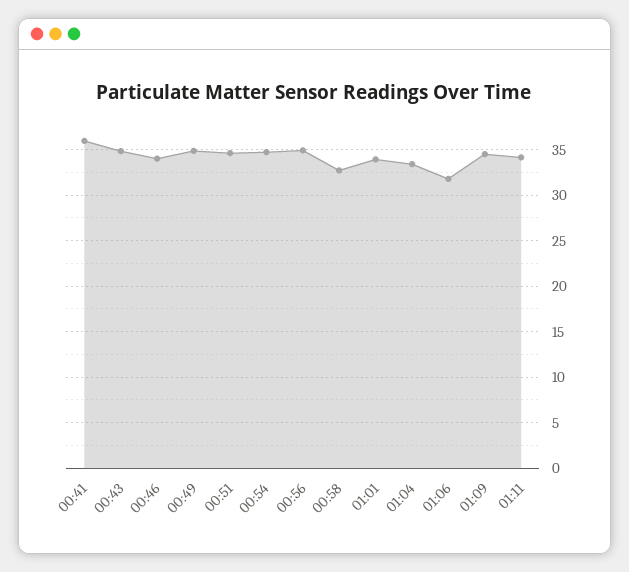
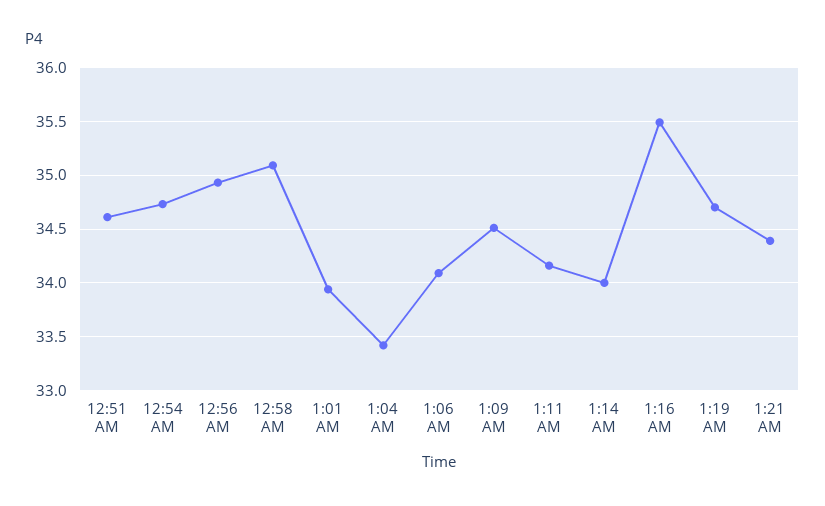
00:41: 36 -> none
00:43: 35 -> none
00:46: 34 -> none
00:49: 35 -> none
00:58: 33 -> 35.1
01:06: 32 -> 34.1
1:14 AM: none -> 34
1:16 AM: none -> 35.5
1:19 AM: none -> 34.7
1:21 AM: none -> 34.4

